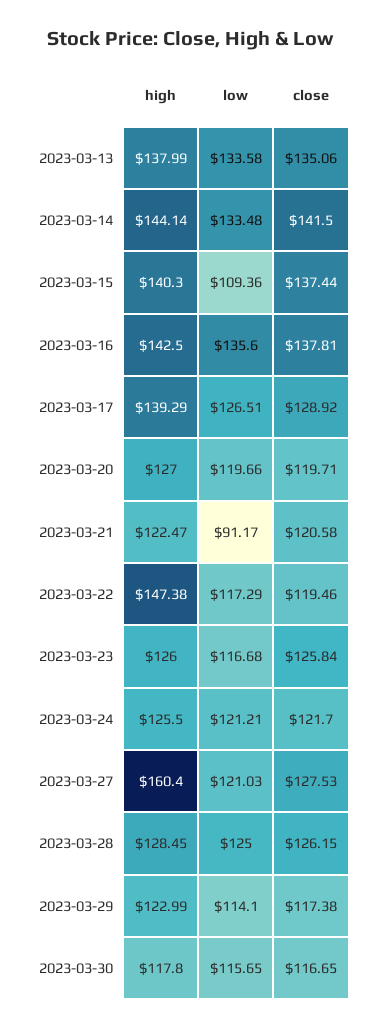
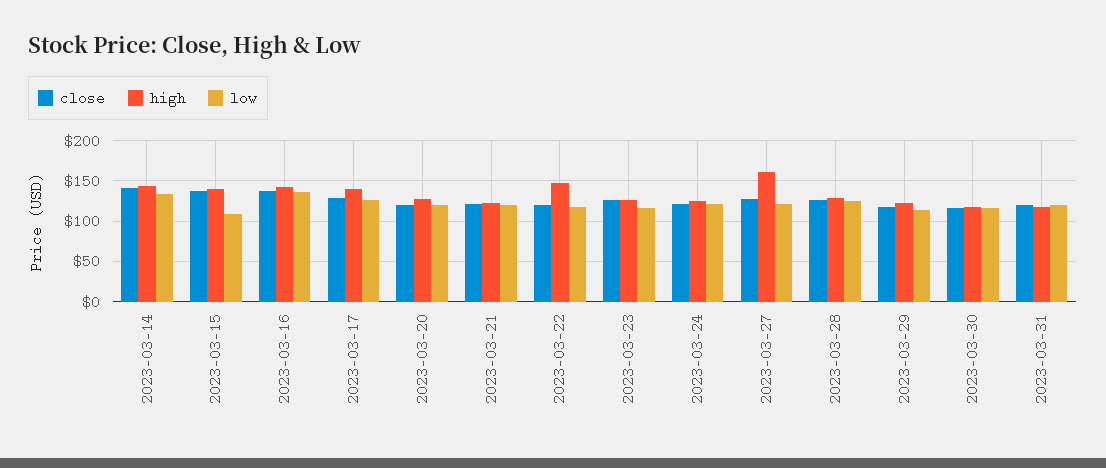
high, 2023-03-13: 137.99 -> none
low, 2023-03-13: 133.58 -> none
close, 2023-03-13: 135.06 -> none
low, 2023-03-21: 91.17 -> 120
close, 2023-03-31: none -> 120
high, 2023-03-31: none -> 120
low, 2023-03-31: none -> 120

